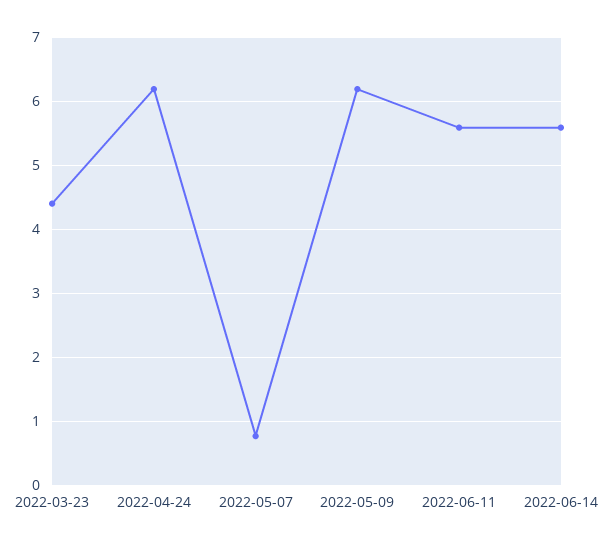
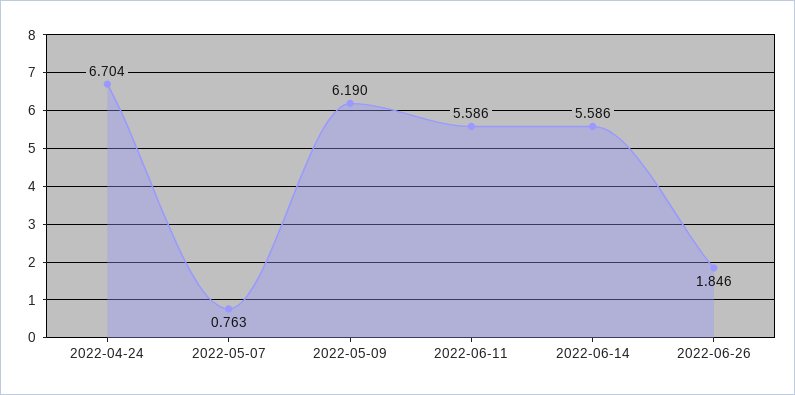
2022-03-23: 4.4 -> none
2022-04-24: 6.2 -> 6.704
2022-06-26: none -> 1.846

